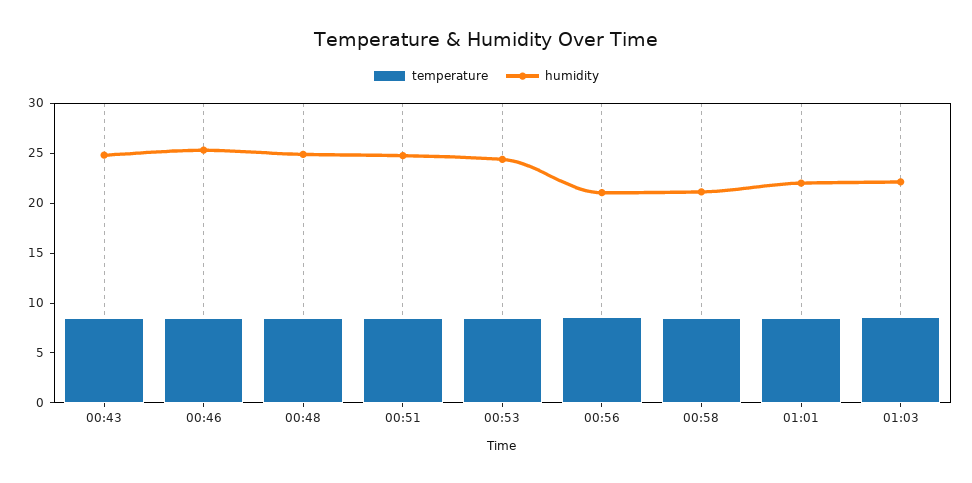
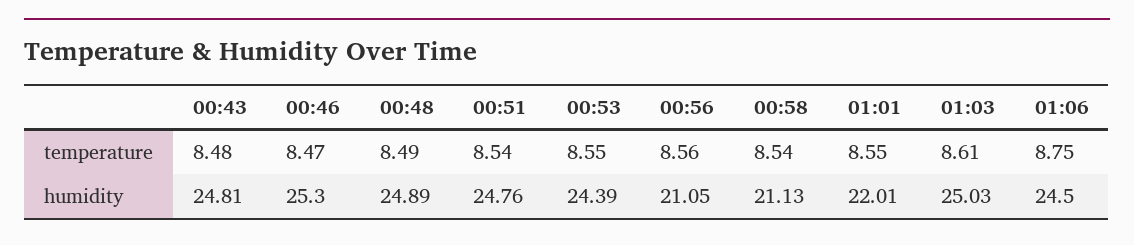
humidity, 01:03: 22 -> 25.03
temperature, 01:06: none -> 8.75
humidity, 01:06: none -> 24.5

